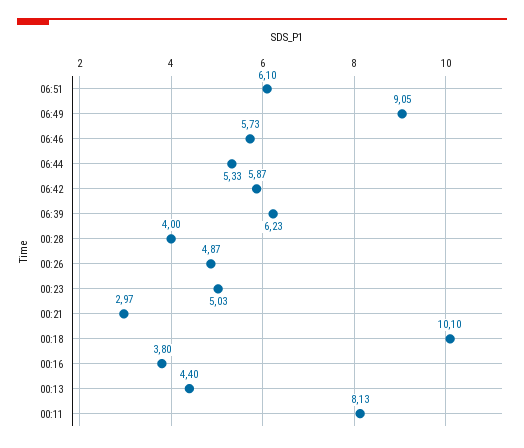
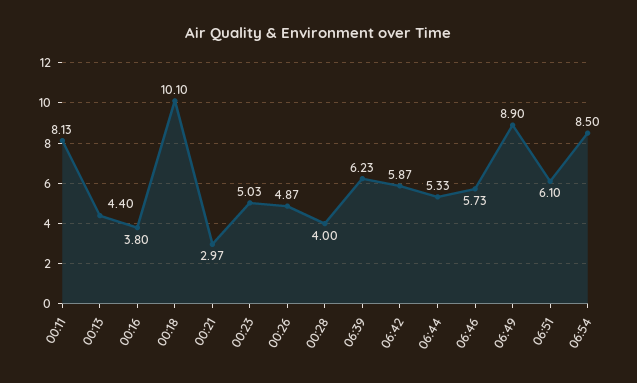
06:49: 9.05 -> 8.9
06:54: none -> 8.5

